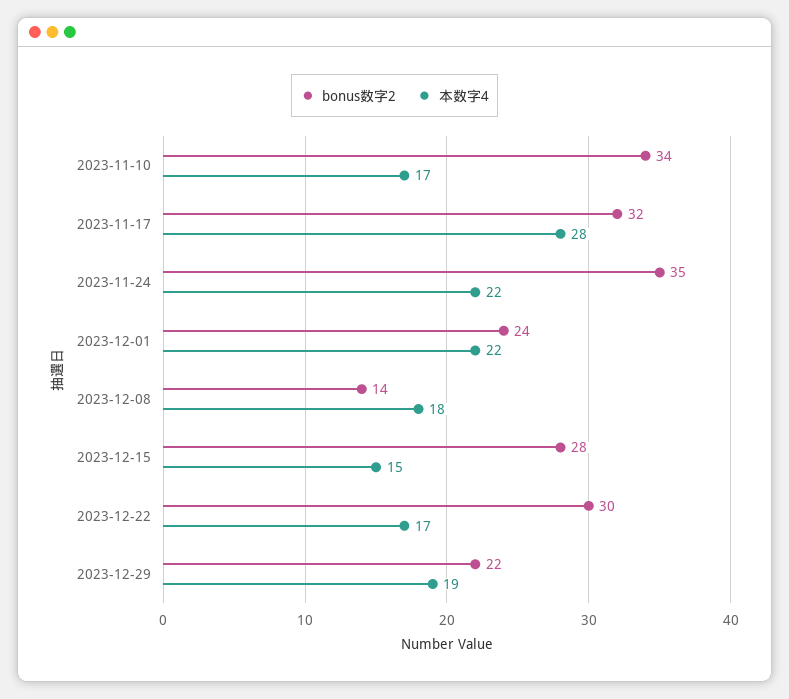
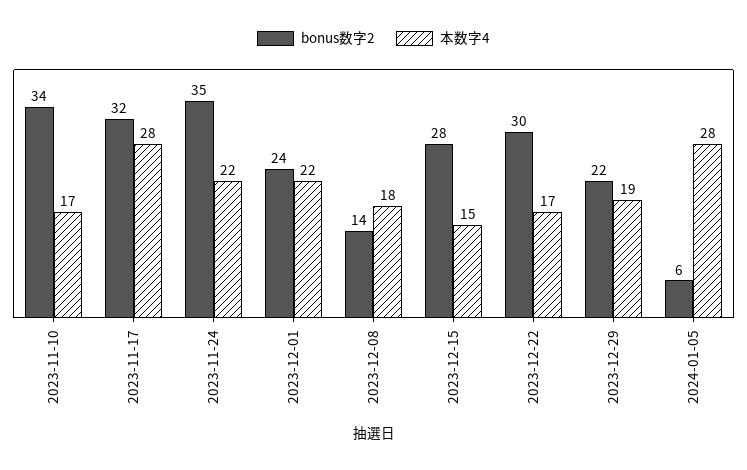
bonus数字2, 2024-01-05: none -> 6
本数字4, 2024-01-05: none -> 28

